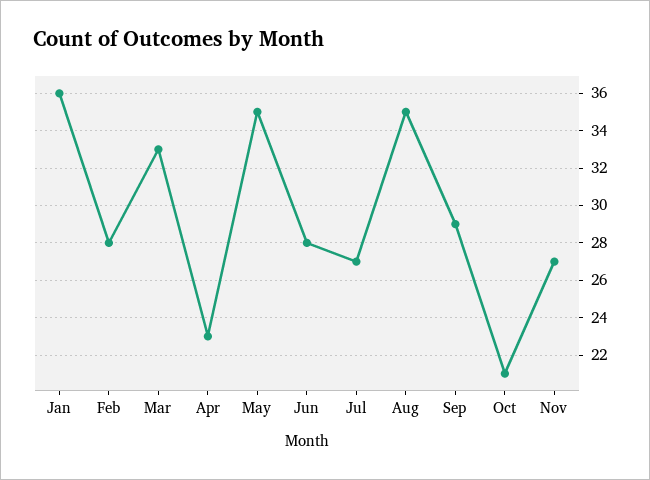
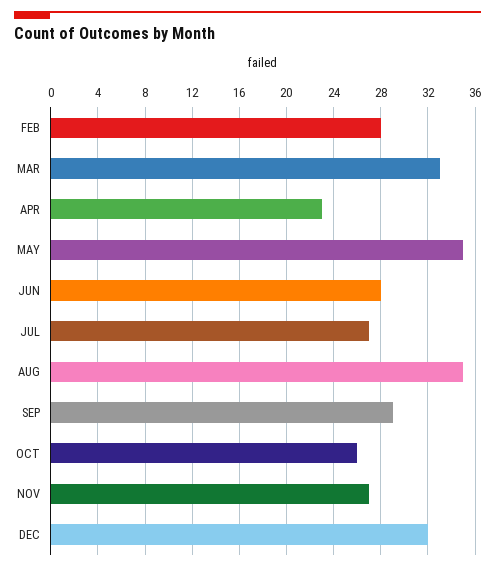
Jan: 36 -> none
Oct: 21 -> 26
DEC: none -> 32

